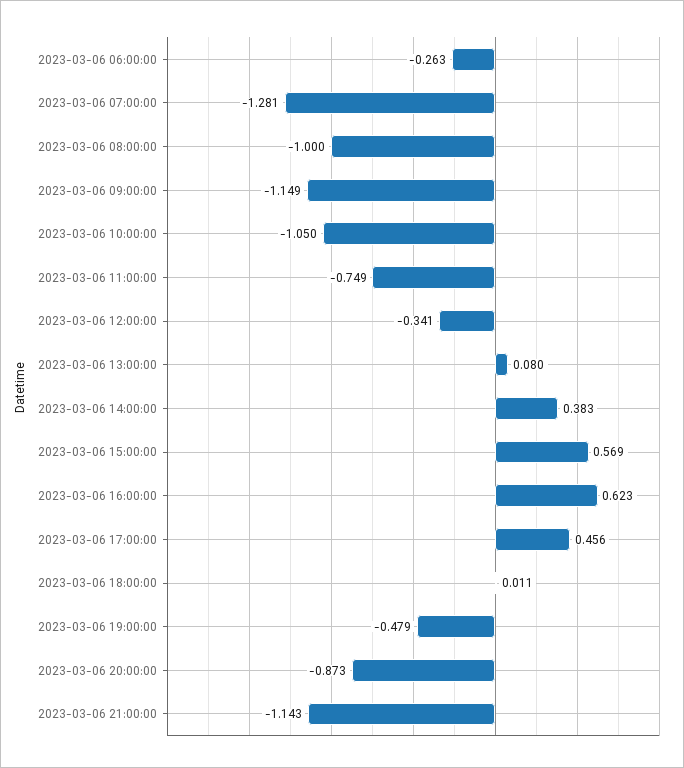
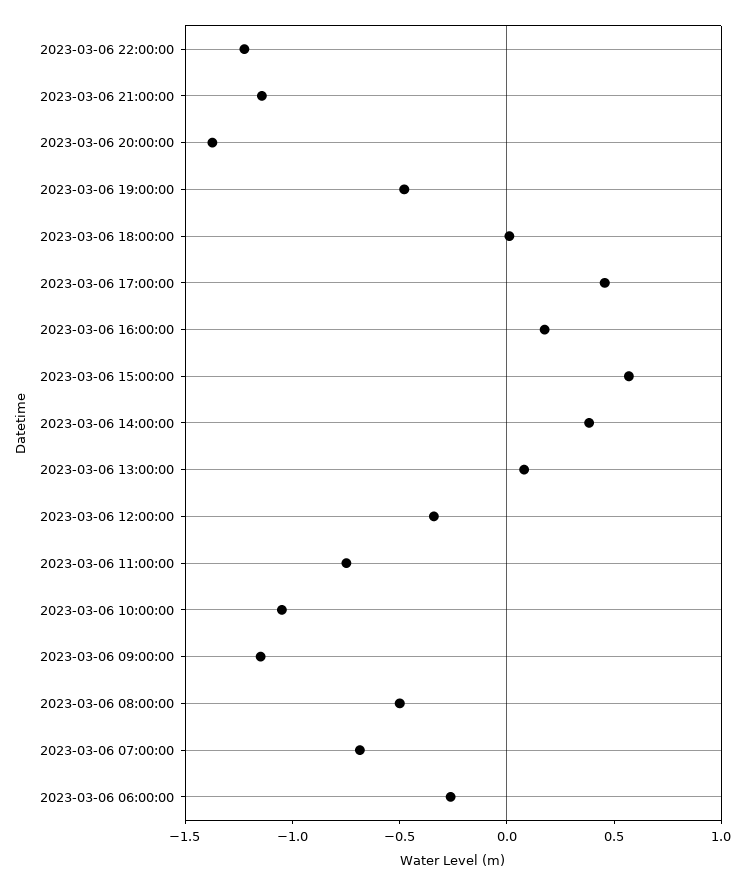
2023-03-06 07:00:00: -1.281 -> -0.7
2023-03-06 08:00:00: -1 -> -0.5
2023-03-06 16:00:00: 0.623 -> 0.2
2023-03-06 20:00:00: -0.873 -> -1.4
2023-03-06 22:00:00: none -> -1.2

